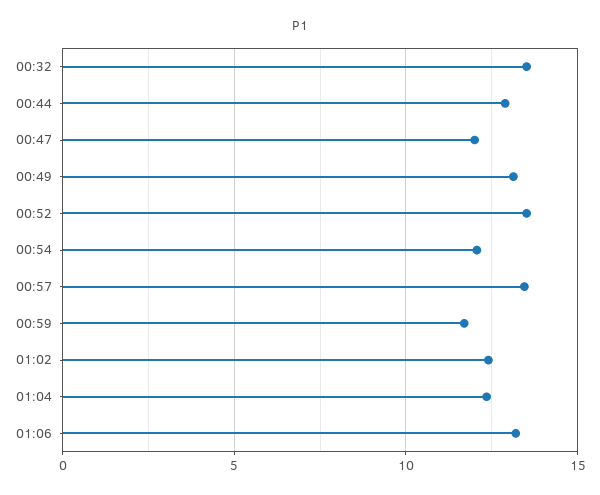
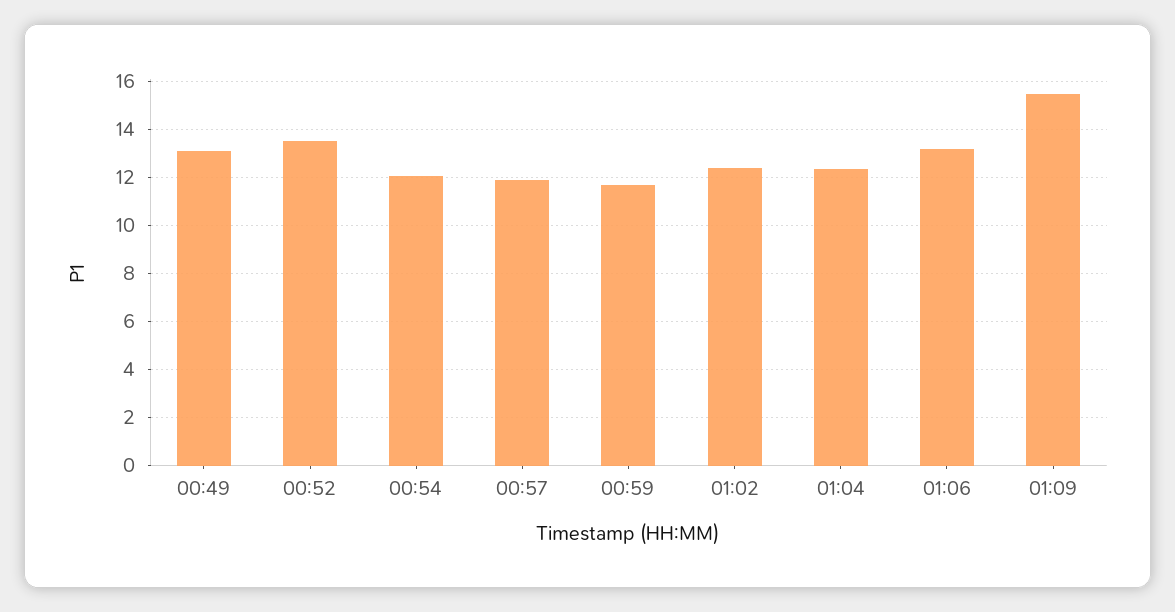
00:32: 13.5 -> none
00:44: 13 -> none
00:47: 12 -> none
00:57: 13.5 -> 12
01:09: none -> 15.5

